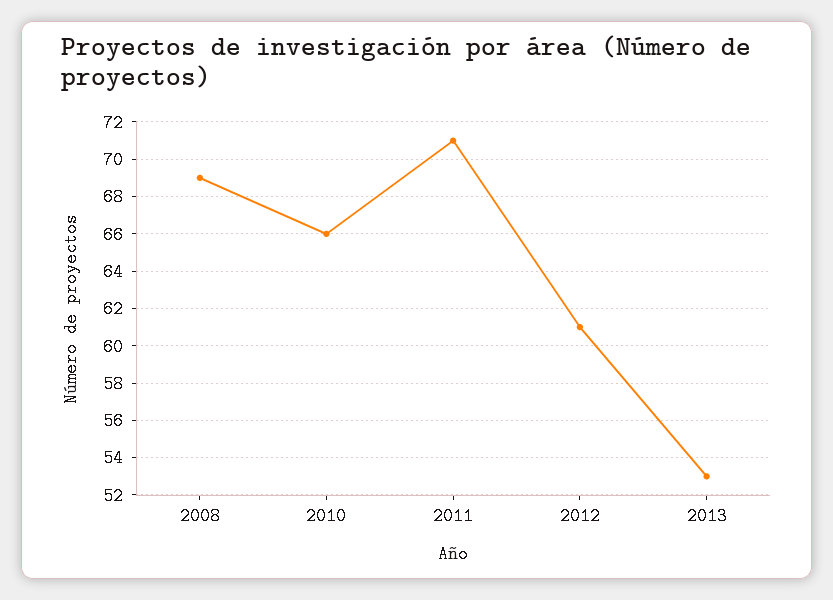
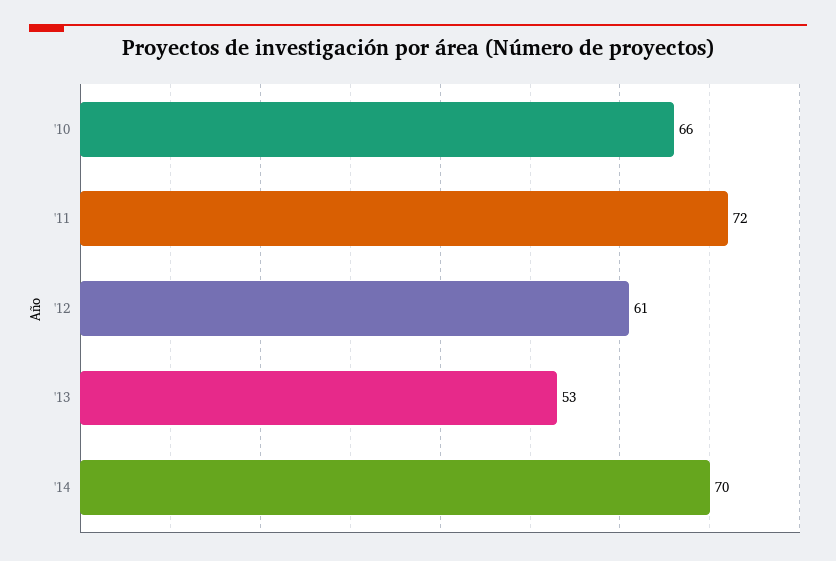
2008: 69 -> none
2011: 71 -> 72
'14: none -> 70

